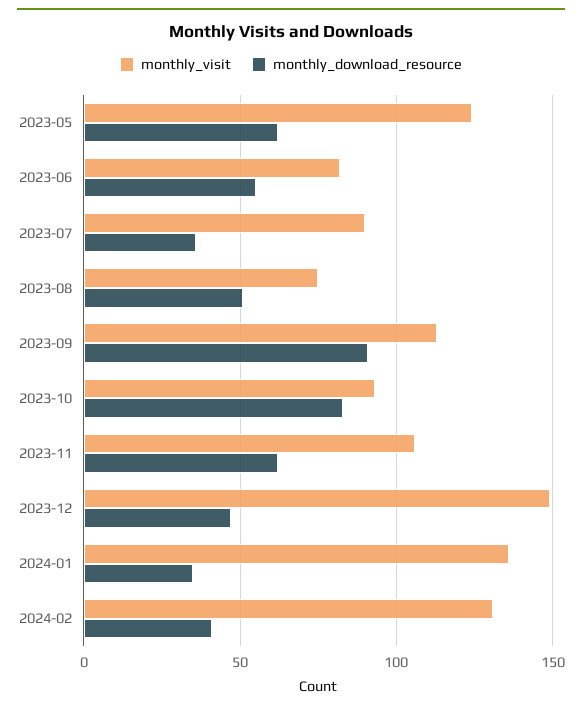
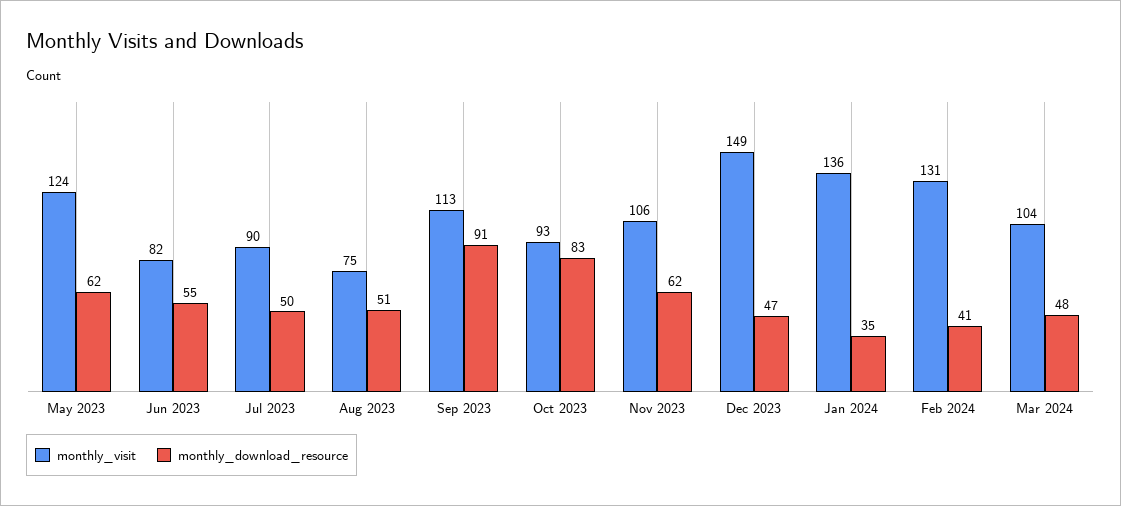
monthly_download_resource, 2023-07: 35 -> 50
monthly_visit, Mar 2024: none -> 104
monthly_download_resource, Mar 2024: none -> 48

